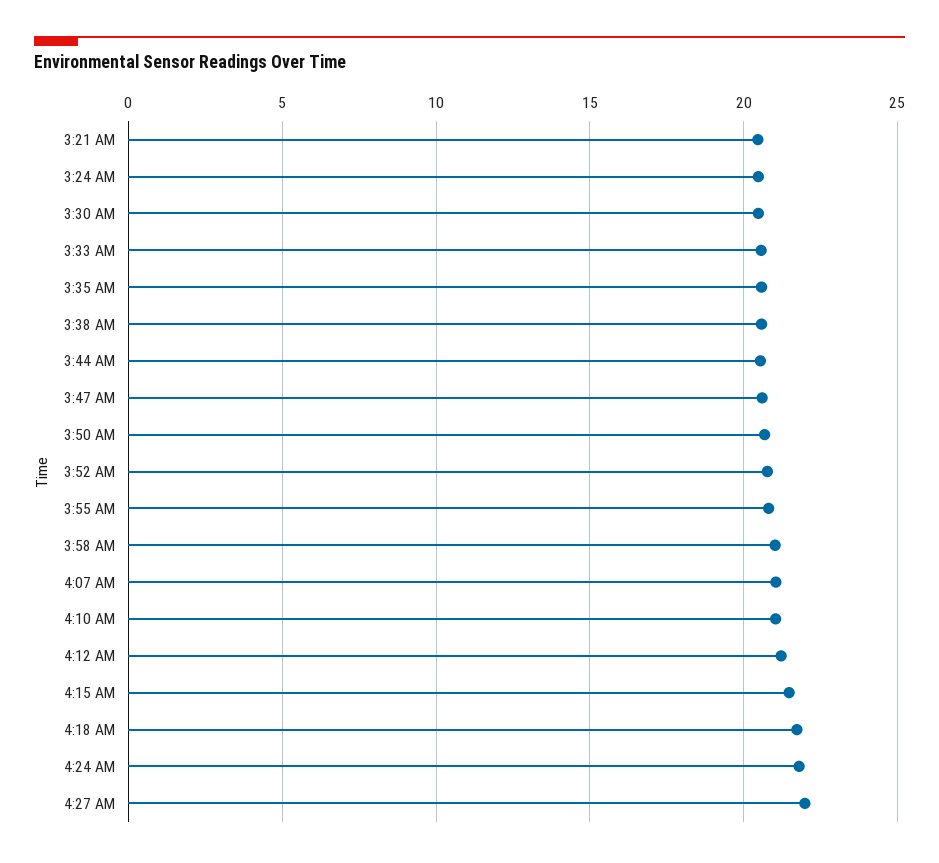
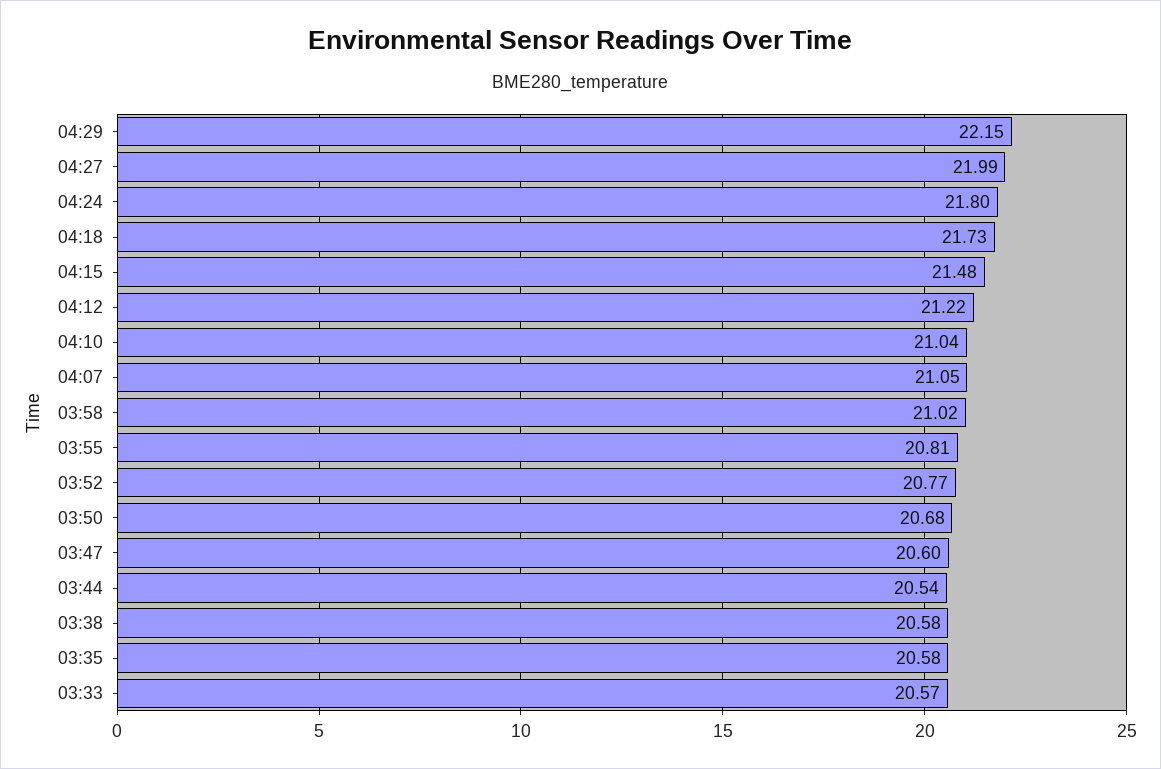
3:21 AM: 20.5 -> none
3:24 AM: 20.5 -> none
3:30 AM: 20.5 -> none
04:29: none -> 22.15

